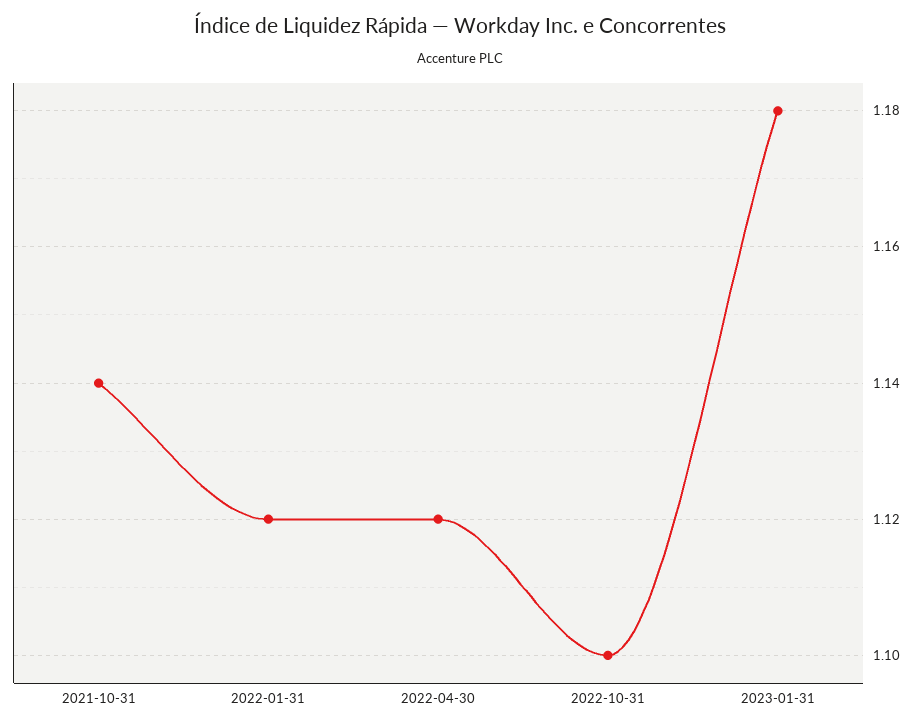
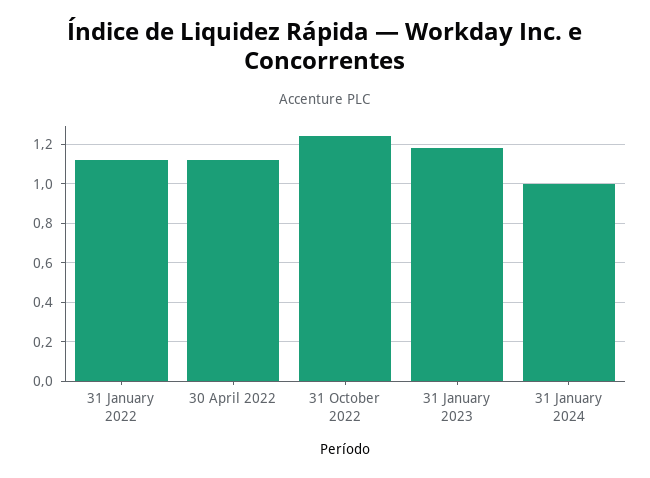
2021-10-31: 1.14 -> none
2022-10-31: 1.1 -> 1.25
31 January 2024: none -> 1

